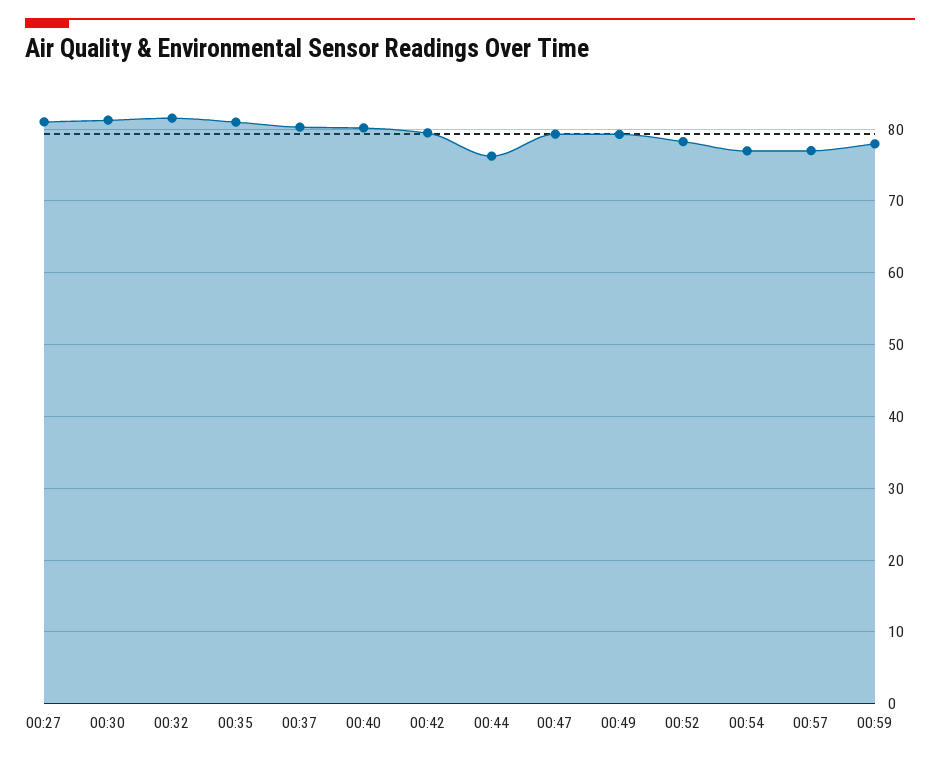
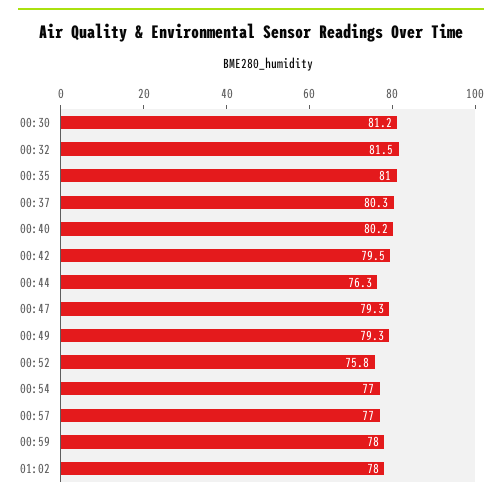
00:27: 81 -> none
00:52: 78 -> 75.8
01:02: none -> 78

